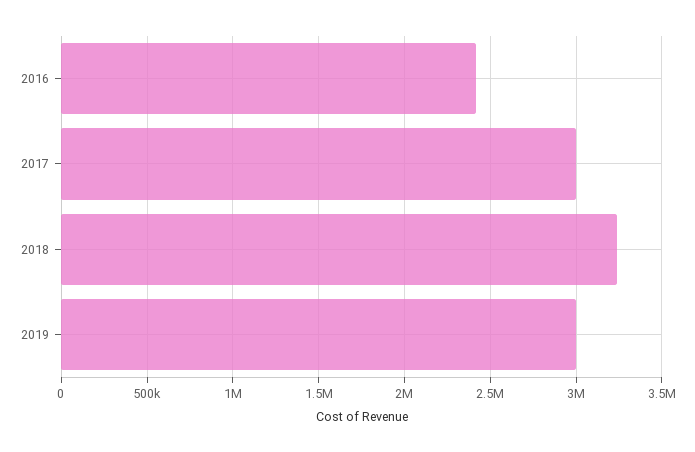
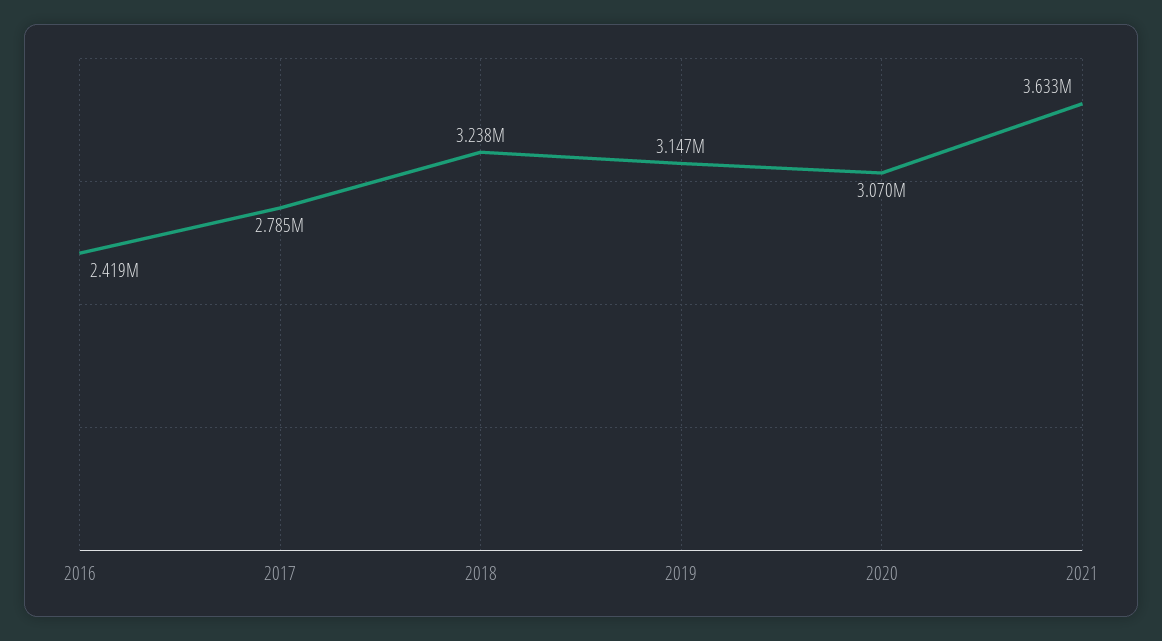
2017: 3000000 -> 2785000
2019: 3000000 -> 3147000
2020: none -> 3070000
2021: none -> 3633000

